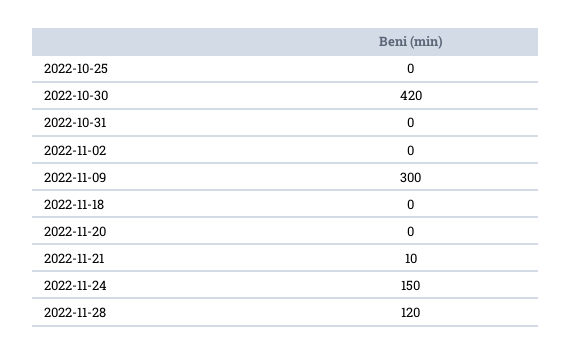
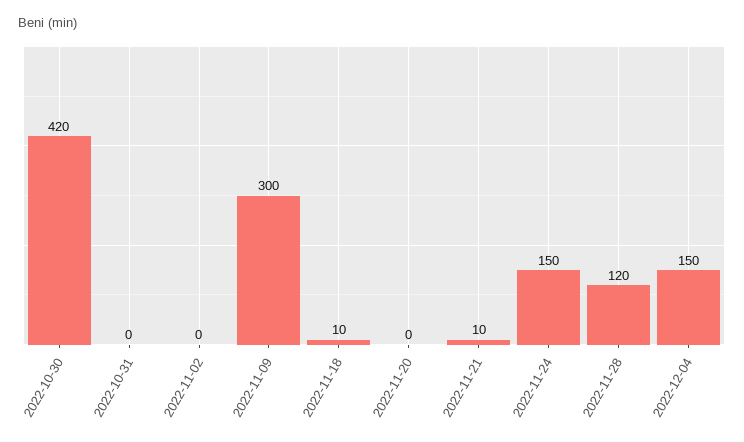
2022-10-25: 0 -> none
2022-11-18: 0 -> 10
2022-12-04: none -> 150

